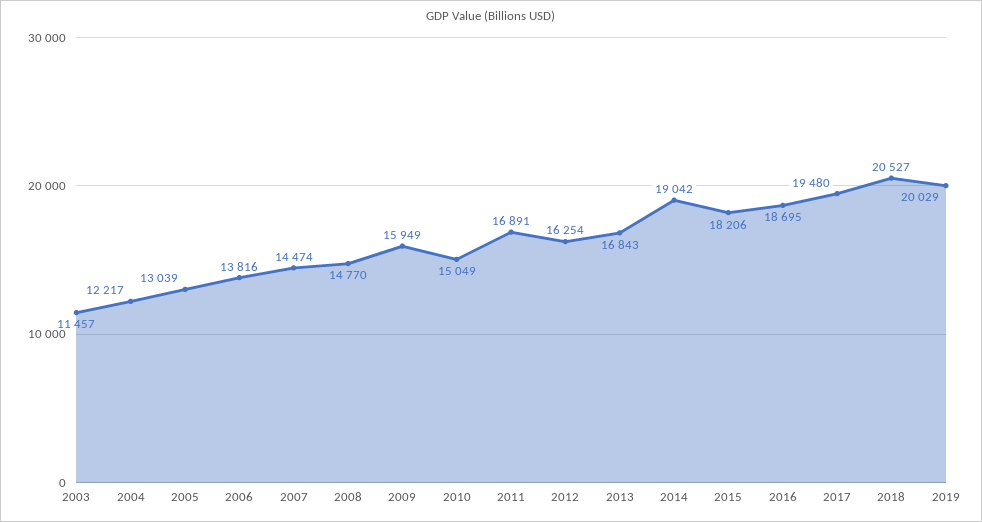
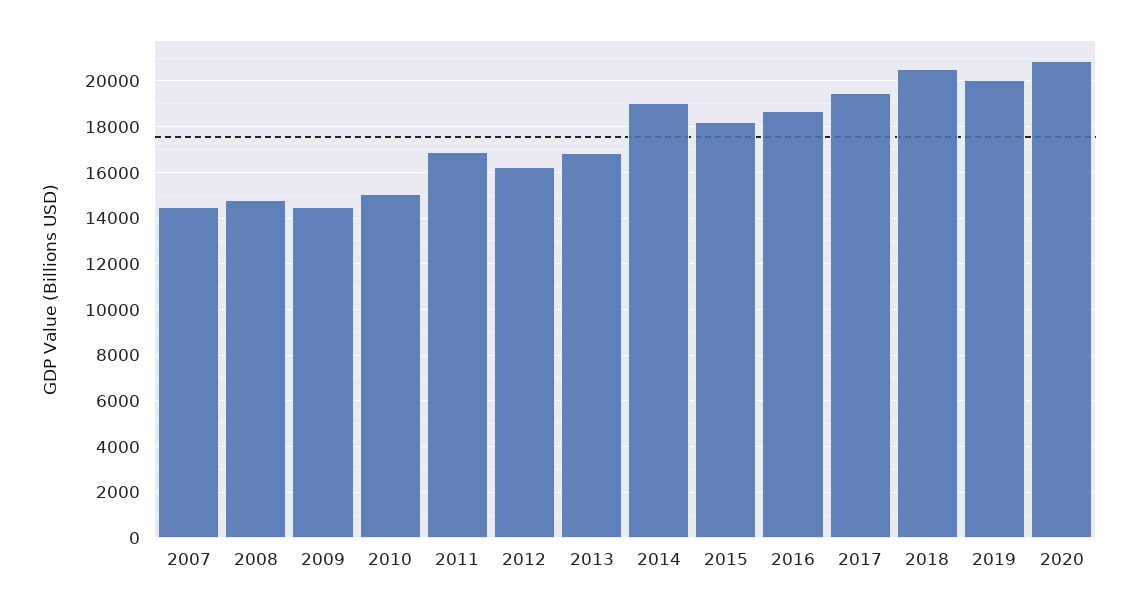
2003: 11457 -> none
2004: 12217 -> none
2005: 13039 -> none
2006: 13816 -> none
2009: 15949 -> 14500
2020: none -> 21000

